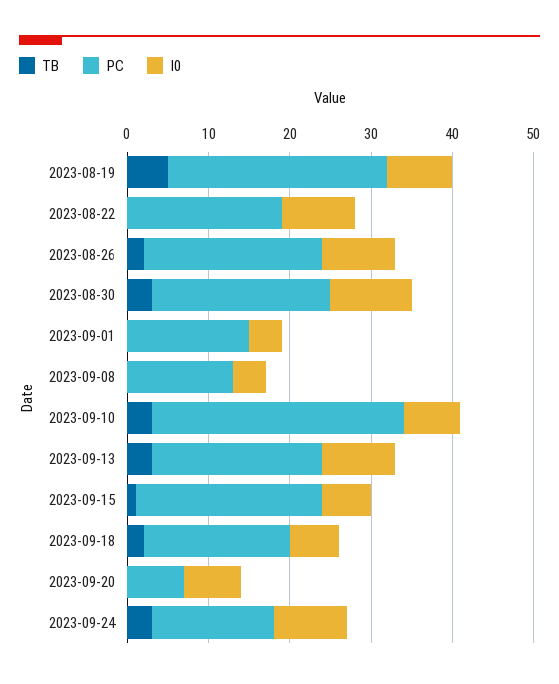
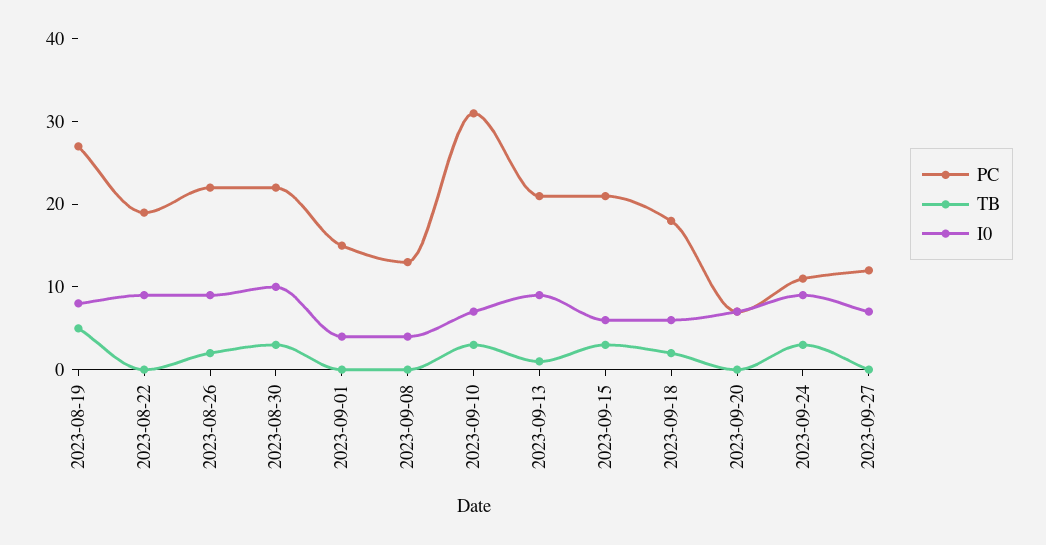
TB, 2023-09-13: 3 -> 1
TB, 2023-09-15: 1 -> 3
PC, 2023-09-15: 23 -> 21
PC, 2023-09-24: 15 -> 11
PC, 2023-09-27: none -> 12
TB, 2023-09-27: none -> 0
I0, 2023-09-27: none -> 7

